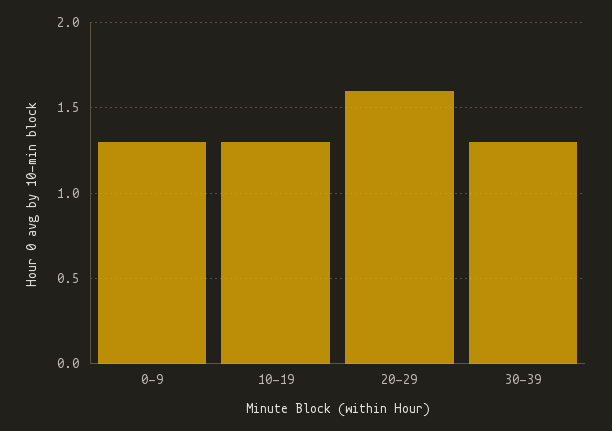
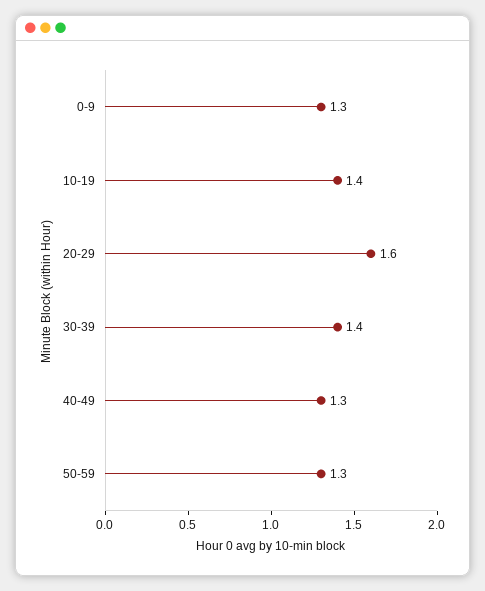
10-19: 1.3 -> 1.4
30-39: 1.3 -> 1.4
40-49: none -> 1.3
50-59: none -> 1.3

